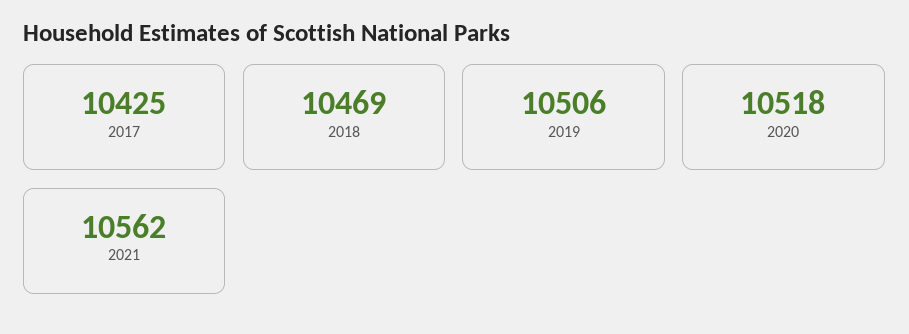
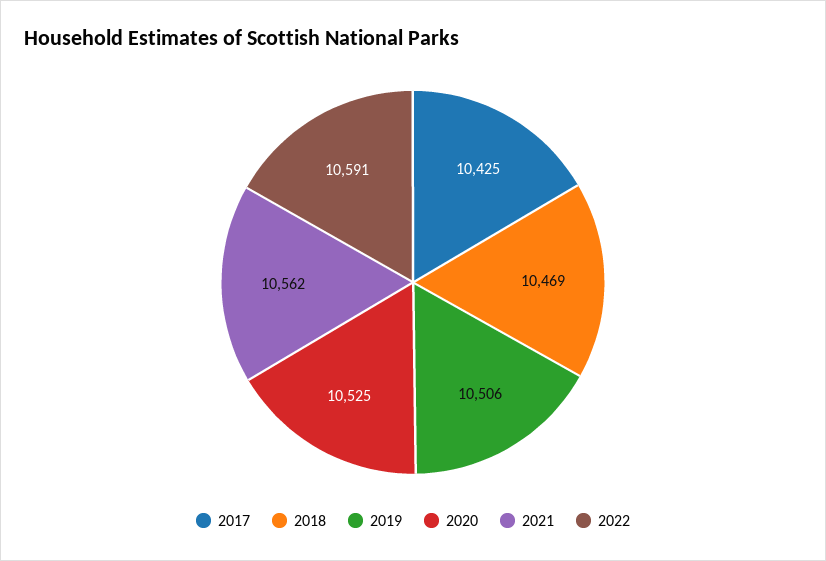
2020: 10518 -> 10525
2022: none -> 10591

